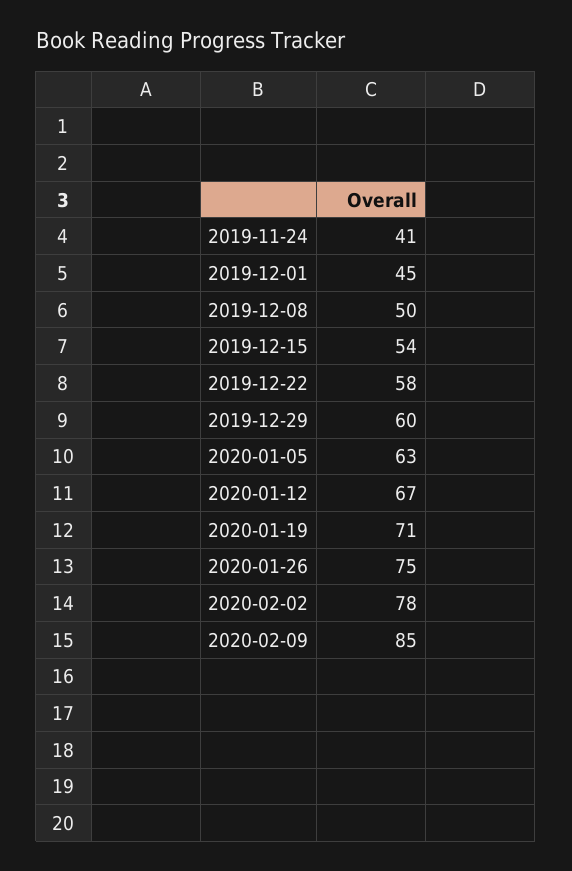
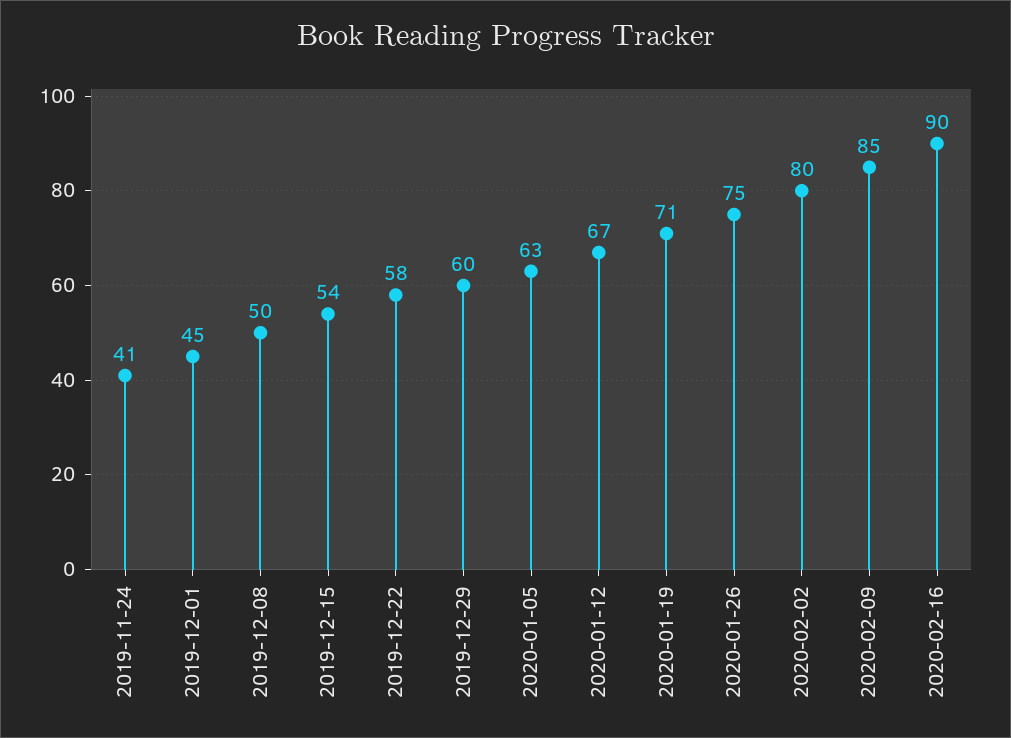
2020-02-02: 78 -> 80
2020-02-16: none -> 90

